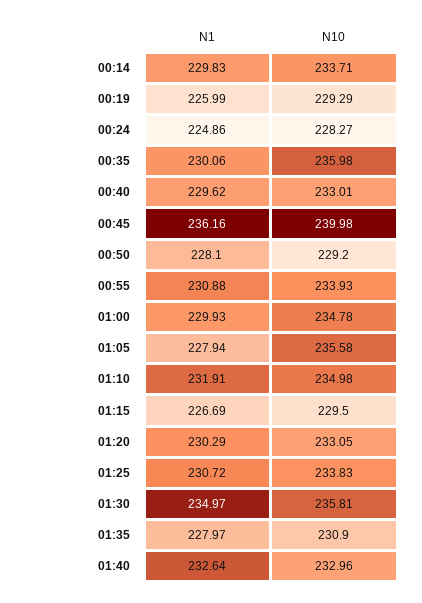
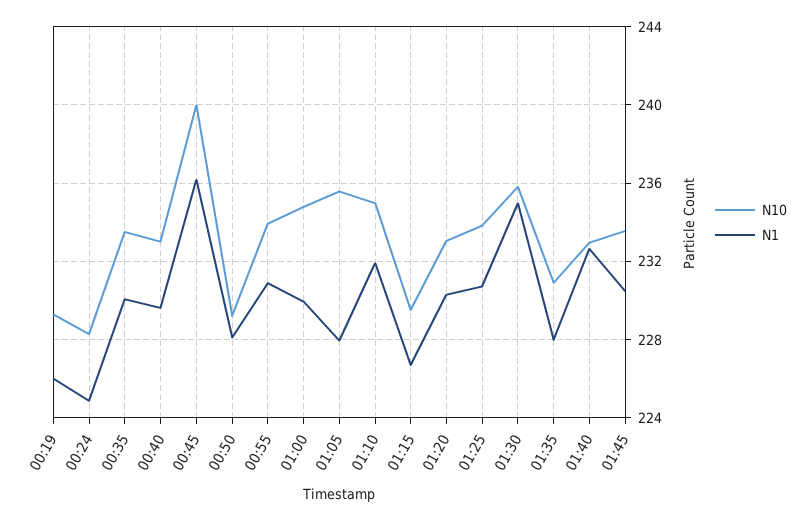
N1, 00:14: 229.83 -> none
N10, 00:14: 233.71 -> none
N10, 00:35: 235.98 -> 233.5
N10, 01:45: none -> 233.5
N1, 01:45: none -> 230.5

